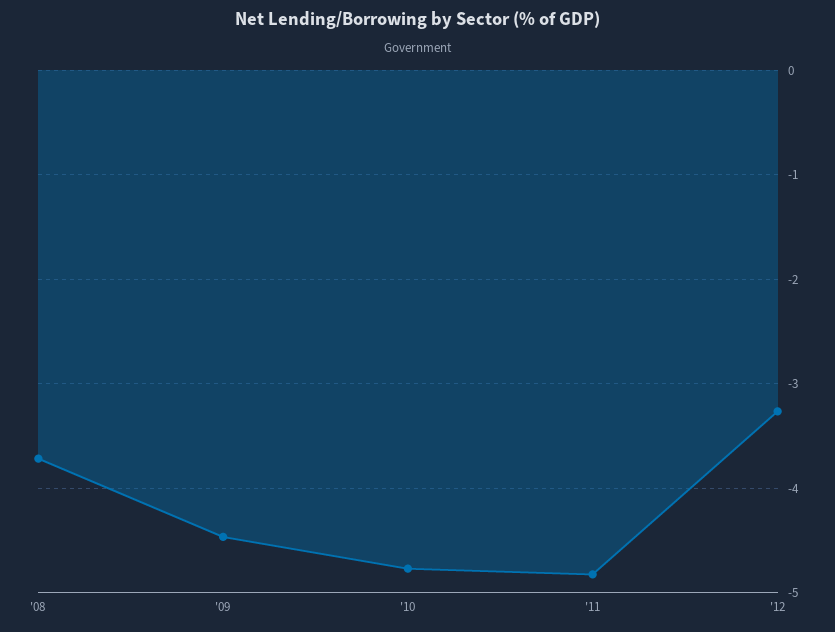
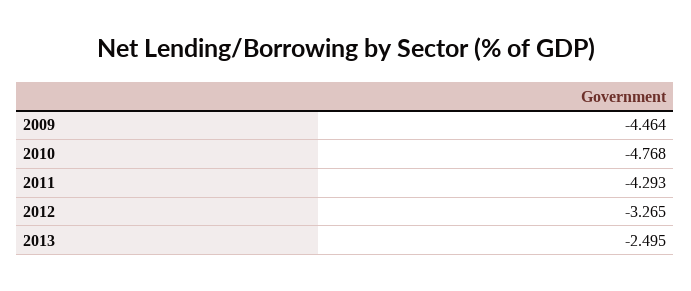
'08: -3.7 -> none
'11: -4.8 -> -4.293
2013: none -> -2.495

